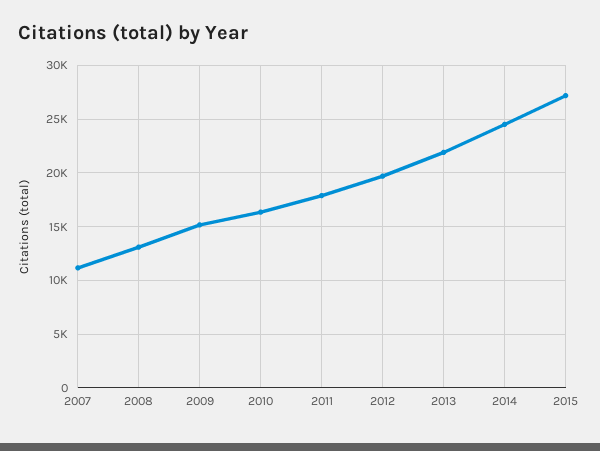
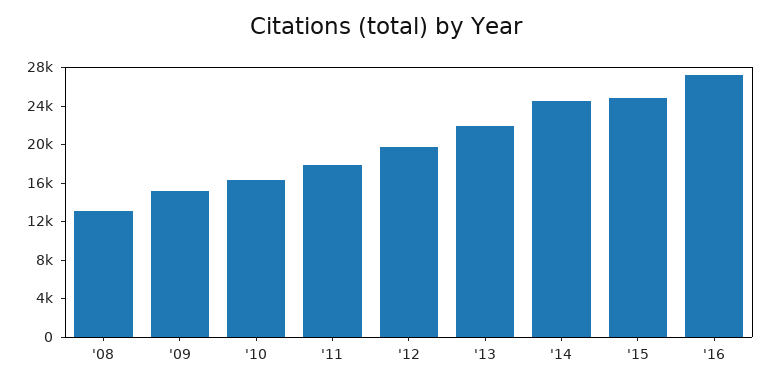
2007: 11000 -> none
2015: 27000 -> 25000
'16: none -> 27000

